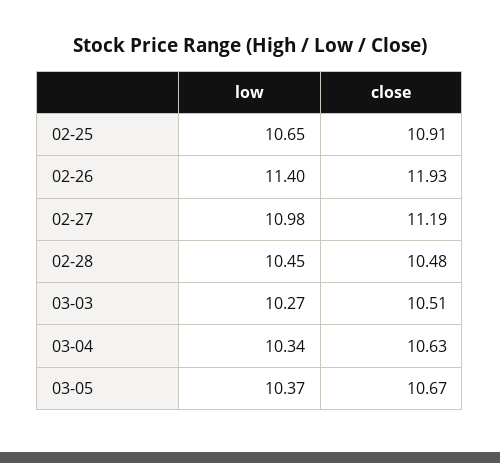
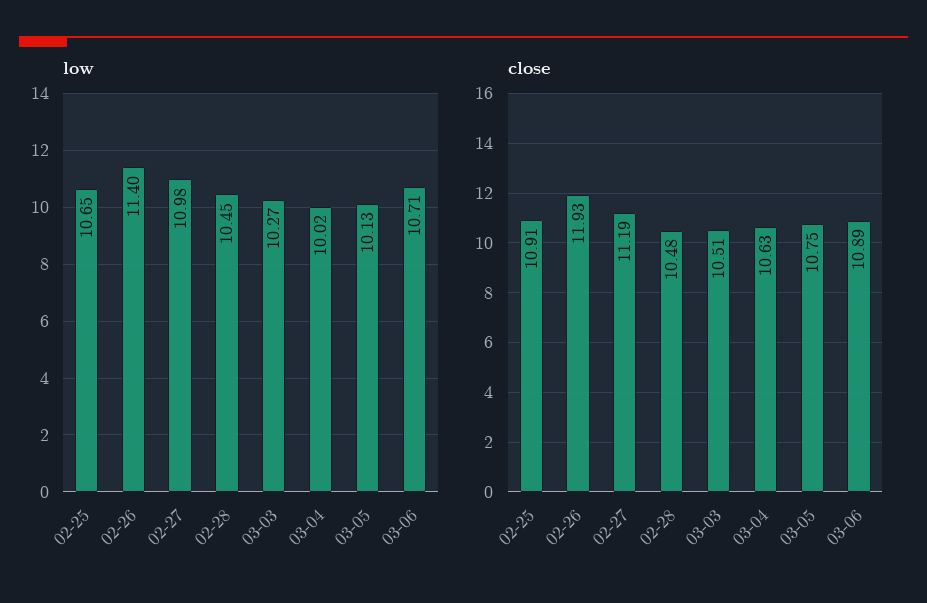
low, 03-04: 10.34 -> 10.02
low, 03-05: 10.37 -> 10.13
close, 03-05: 10.67 -> 10.75
low, 03-06: none -> 10.71
close, 03-06: none -> 10.89

